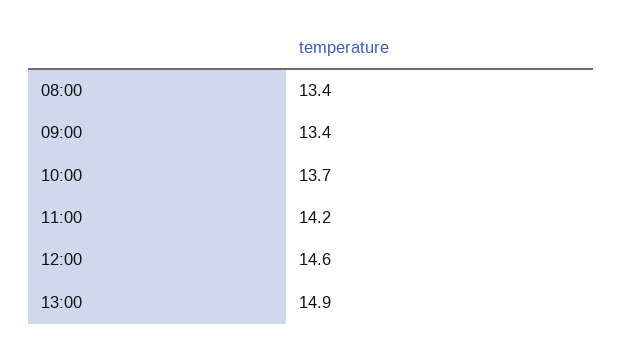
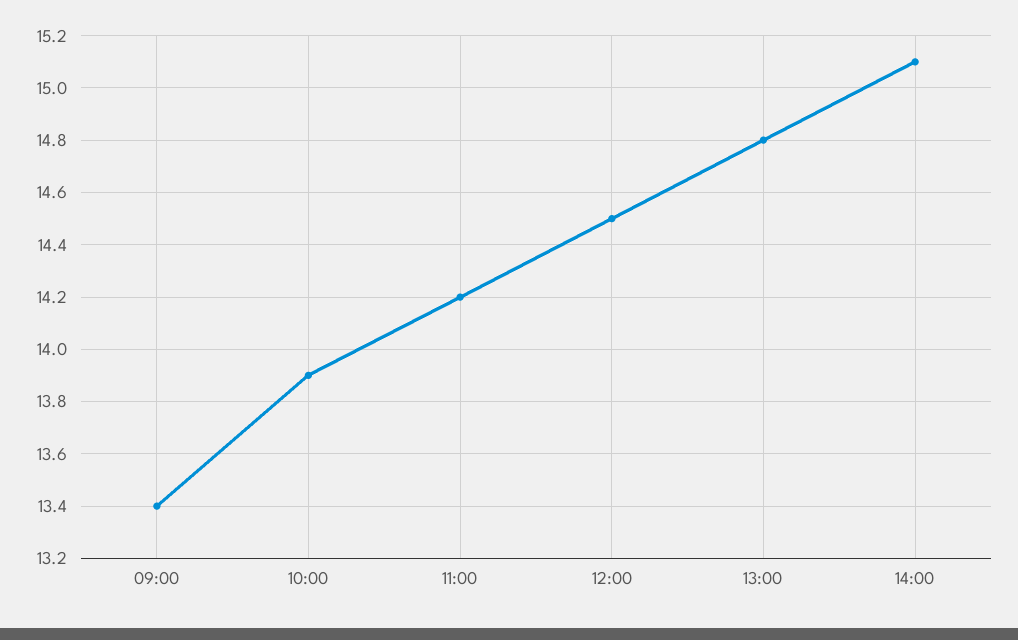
08:00: 13.4 -> none
10:00: 13.7 -> 13.9
12:00: 14.6 -> 14.5
13:00: 14.9 -> 14.8
14:00: none -> 15.1

